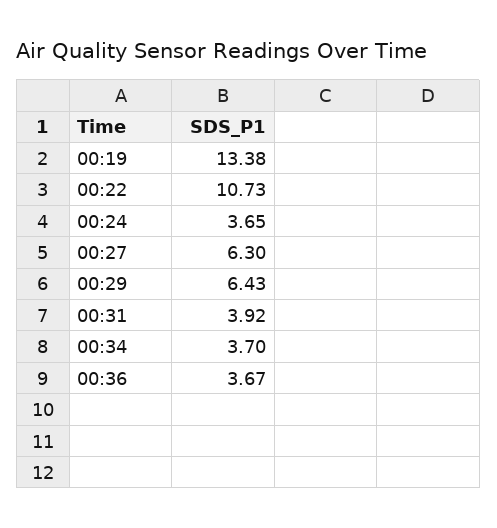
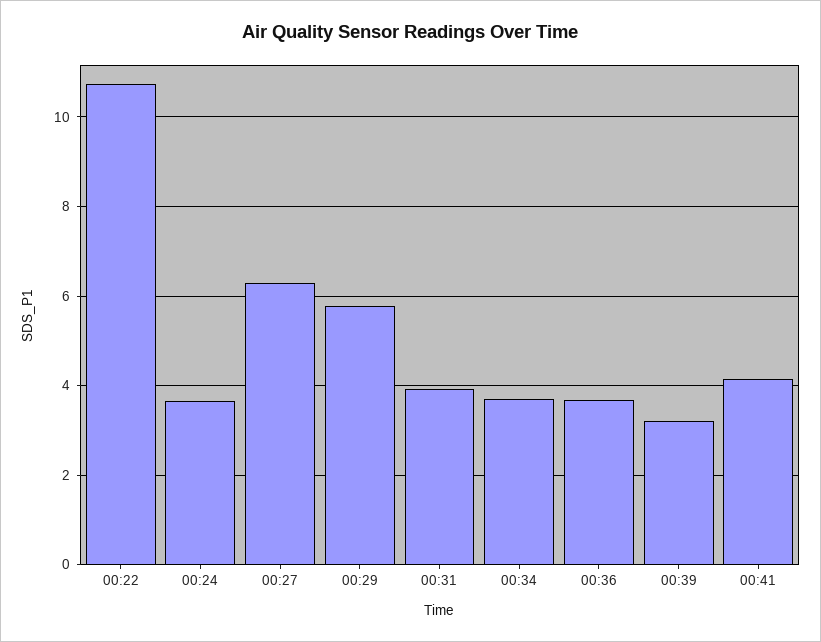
00:19: 13.38 -> none
00:29: 6.43 -> 5.8
00:39: none -> 3.2
00:41: none -> 4.2

